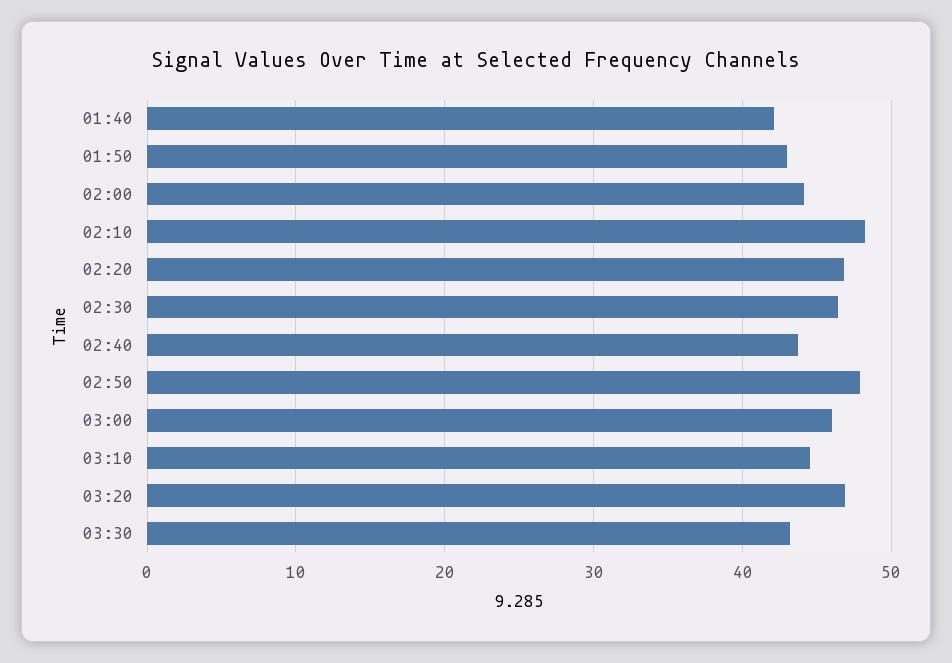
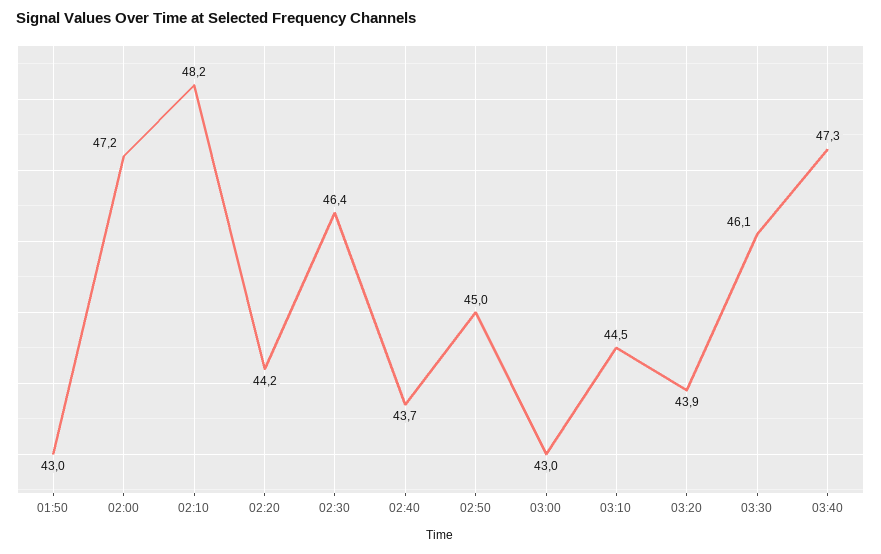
01:40: 42 -> none
02:00: 44 -> 47.2
02:20: 47 -> 44.2
02:50: 48 -> 45
03:00: 46 -> 43
03:20: 47 -> 43.9
03:30: 43 -> 46.1
03:40: none -> 47.3

